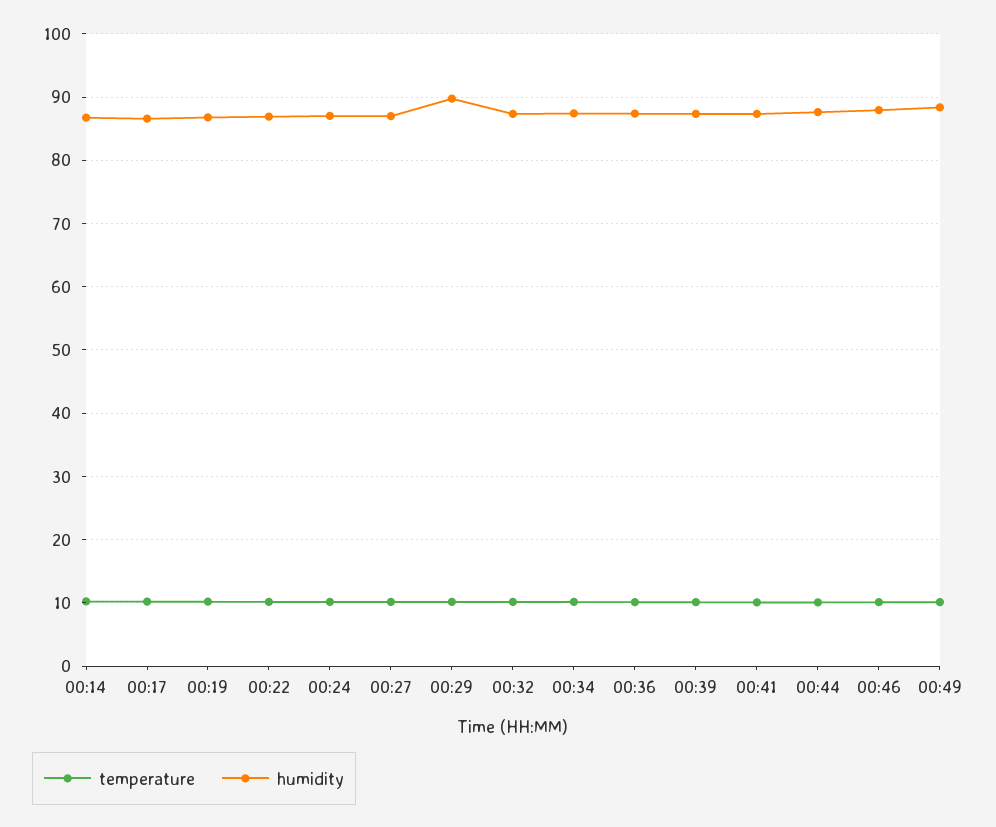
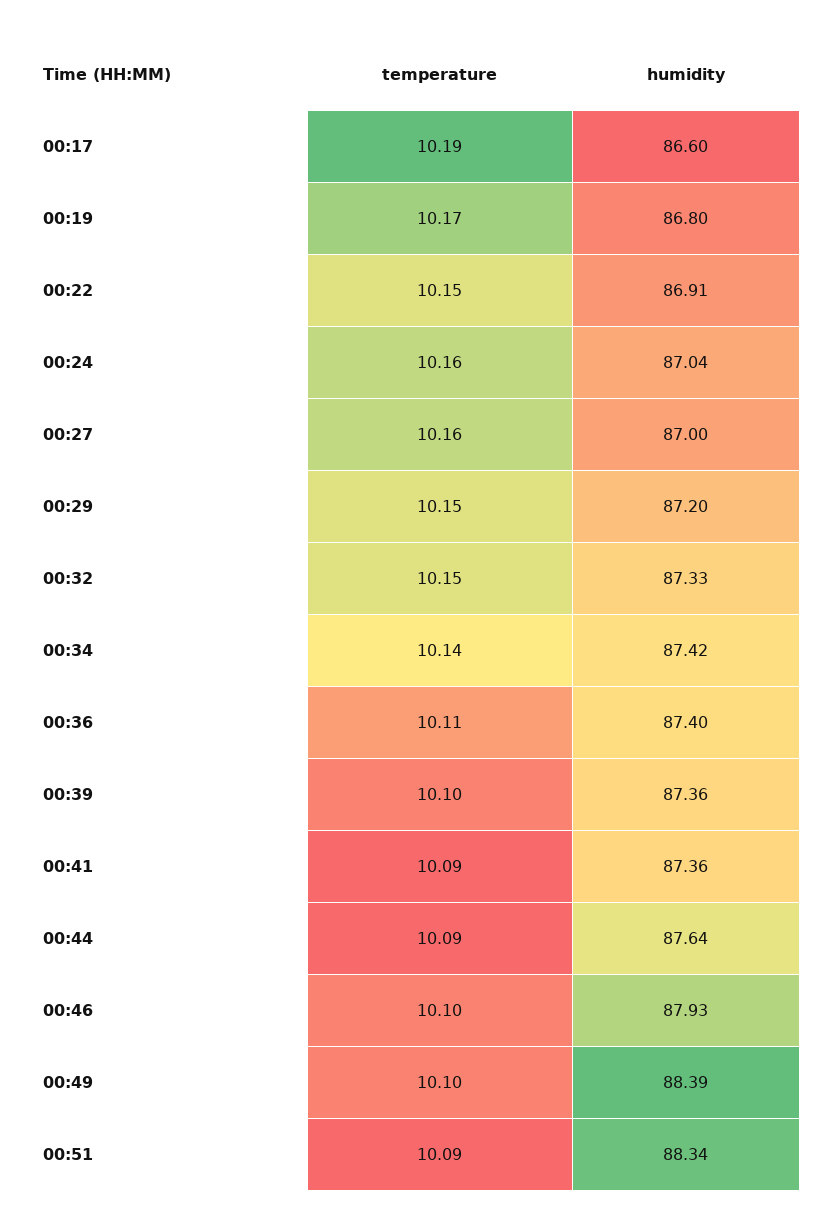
temperature, 00:14: 10 -> none
humidity, 00:14: 87 -> none
humidity, 00:29: 90 -> 87.2
temperature, 00:51: none -> 10.09
humidity, 00:51: none -> 88.34

